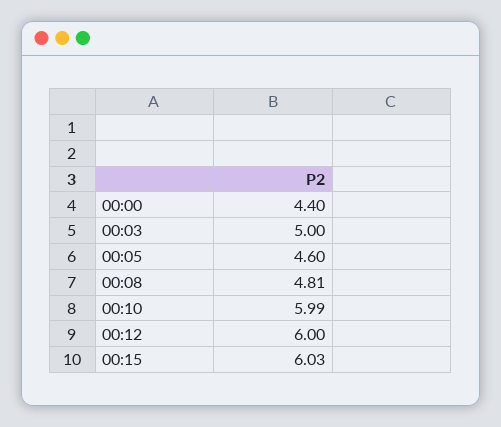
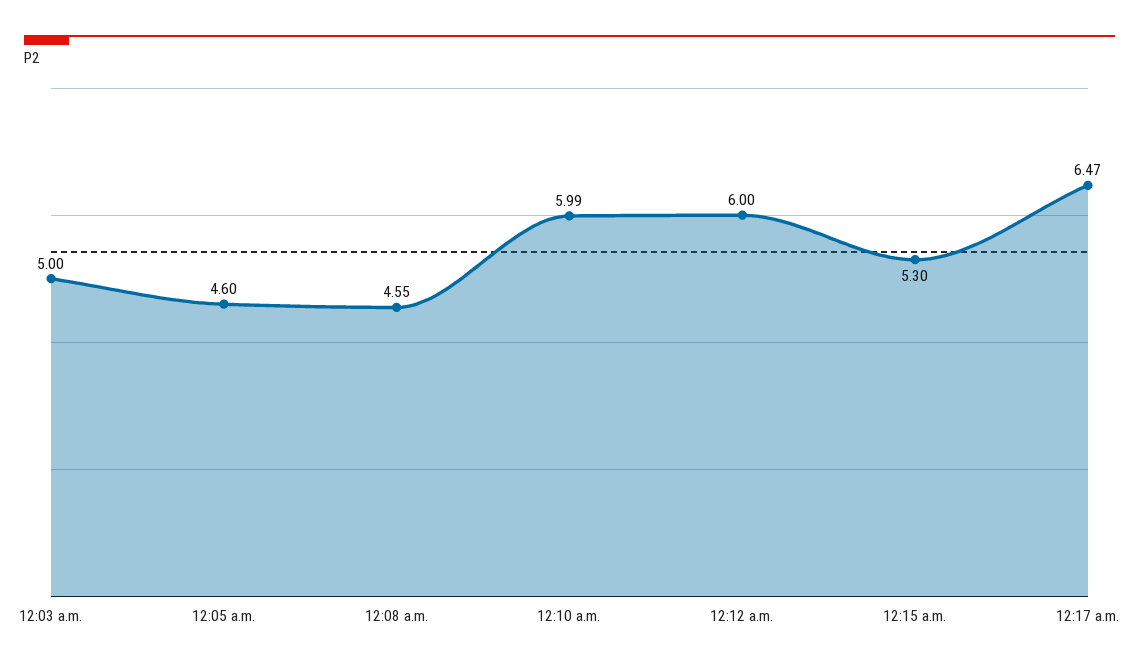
00:00: 4.4 -> none
00:08: 4.81 -> 4.55
00:15: 6.03 -> 5.3
12:17 a.m.: none -> 6.47

